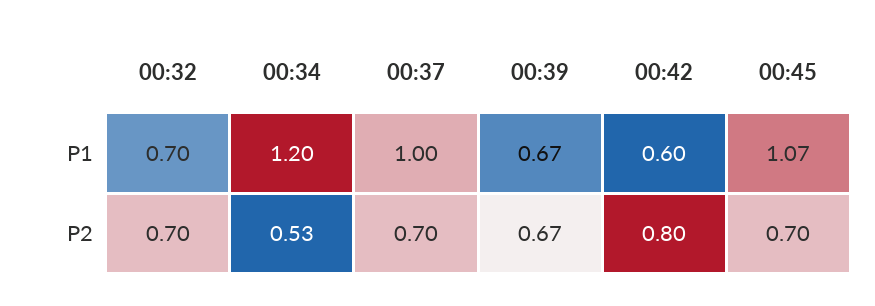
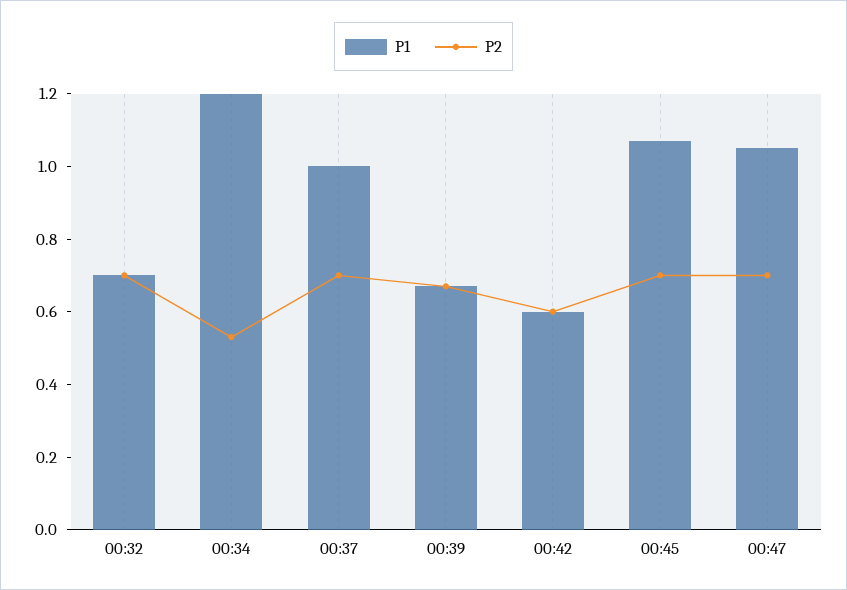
P2, 00:42: 0.8 -> 0.6
P1, 00:47: none -> 1.05
P2, 00:47: none -> 0.7

